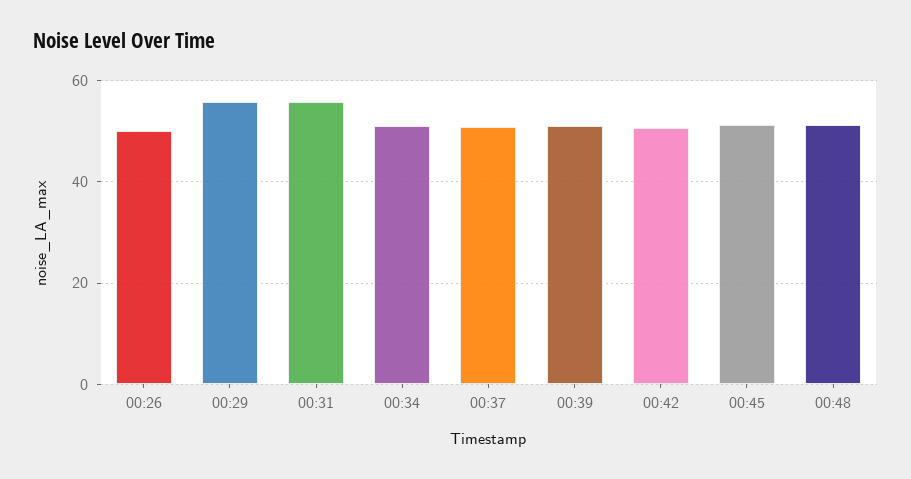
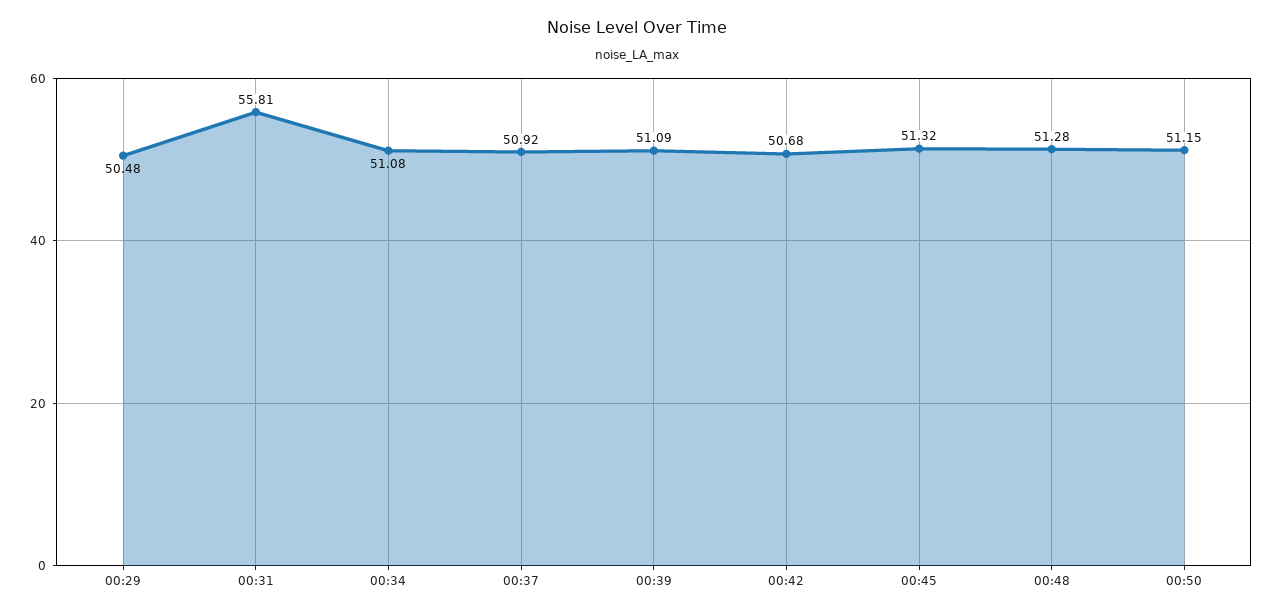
00:26: 50 -> none
00:29: 56 -> 50.48
00:50: none -> 51.15

